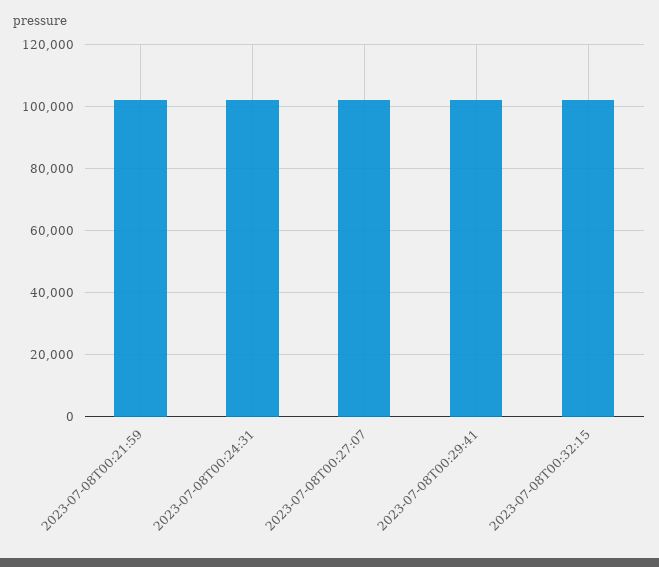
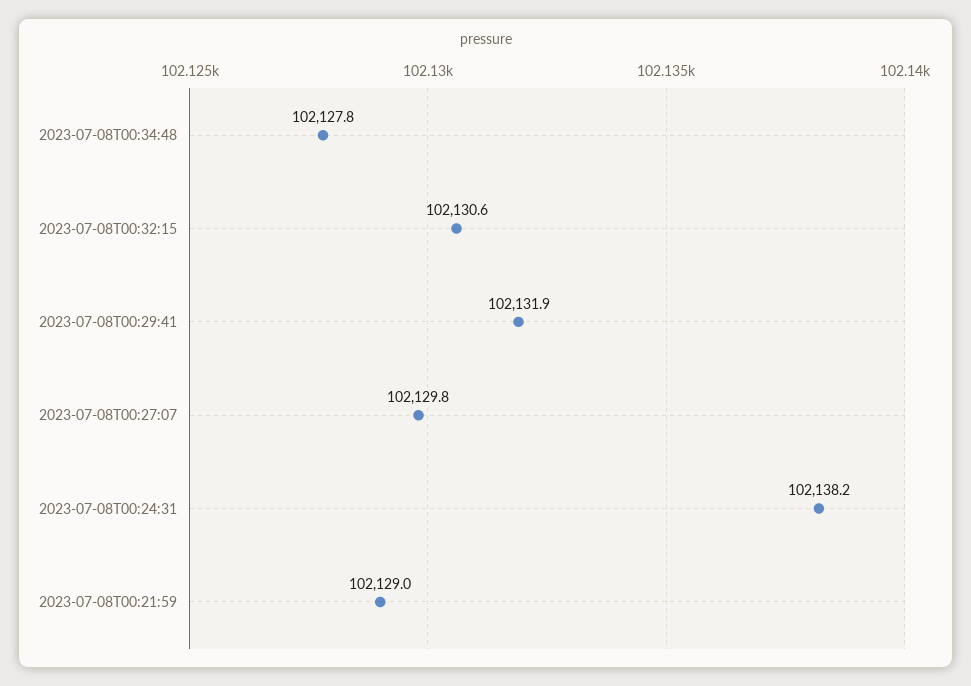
2023-07-08T00:34:48: none -> 102127.8

